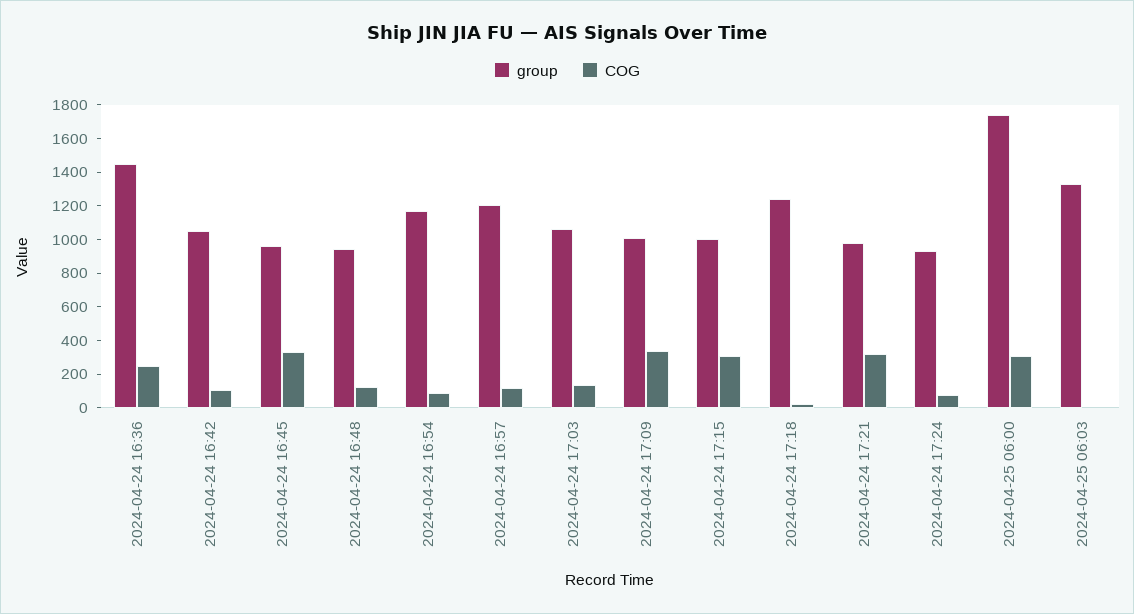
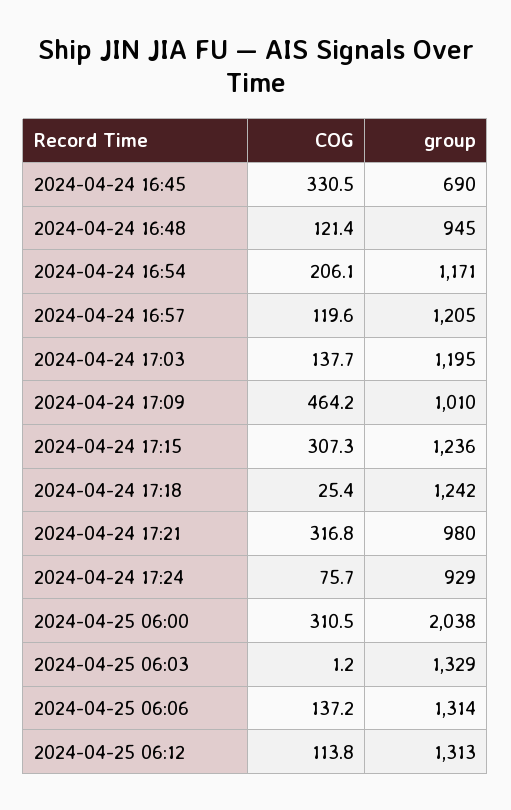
group, 2024-04-24 16:36: 1450 -> none
COG, 2024-04-24 16:36: 250 -> none
group, 2024-04-24 16:42: 1050 -> none
COG, 2024-04-24 16:42: 100 -> none
group, 2024-04-24 16:45: 950 -> 690
COG, 2024-04-24 16:54: 100 -> 206.1
group, 2024-04-24 17:03: 1050 -> 1195
COG, 2024-04-24 17:09: 350 -> 464.2
group, 2024-04-24 17:15: 1000 -> 1236
group, 2024-04-25 06:00: 1750 -> 2038
COG, 2024-04-25 06:06: none -> 137.2
group, 2024-04-25 06:06: none -> 1314
COG, 2024-04-25 06:12: none -> 113.8
group, 2024-04-25 06:12: none -> 1313

